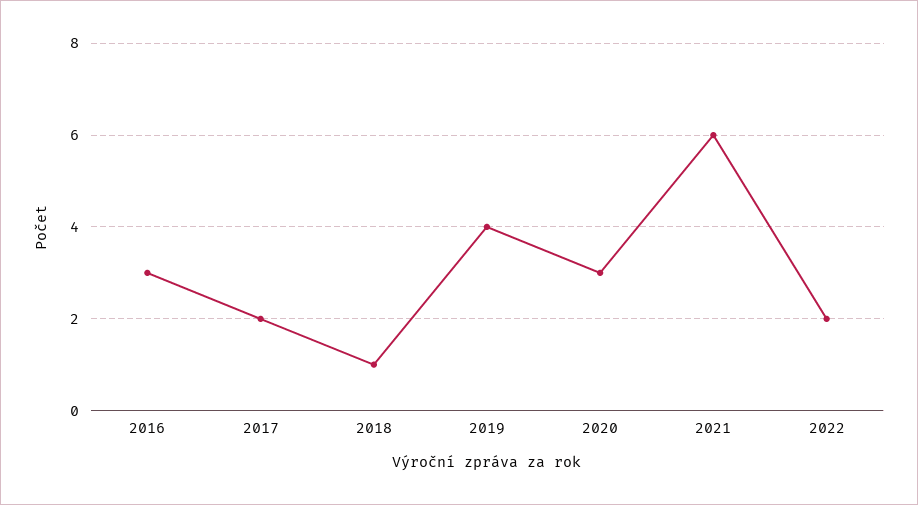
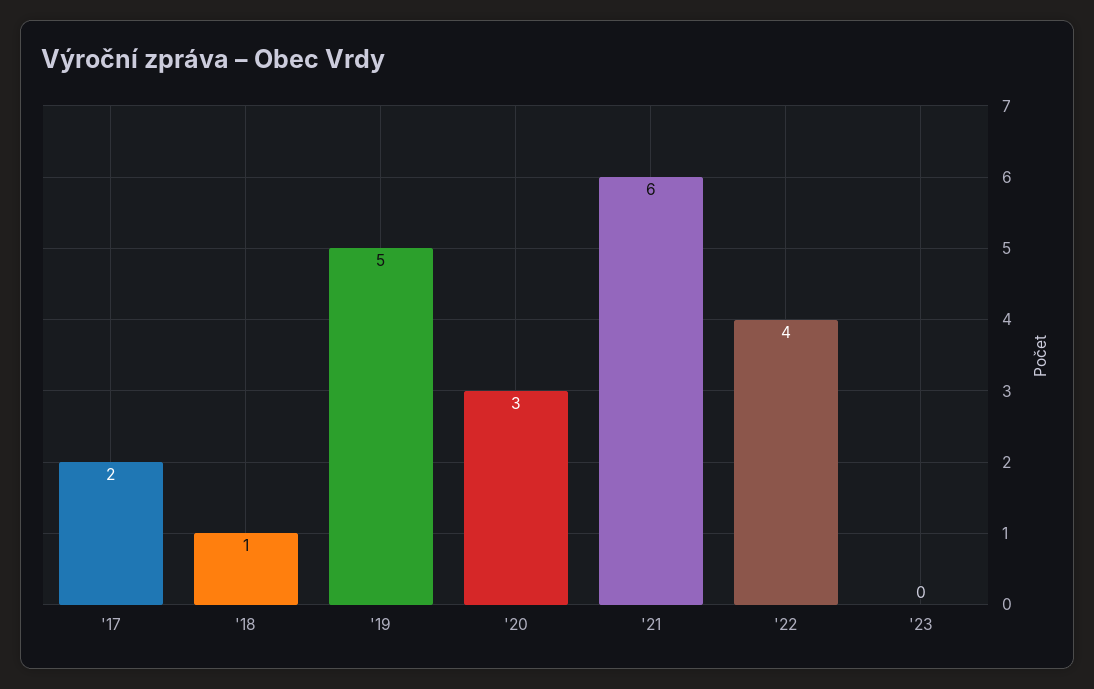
2016: 3 -> none
2019: 4 -> 5
2022: 2 -> 4
'23: none -> 0

